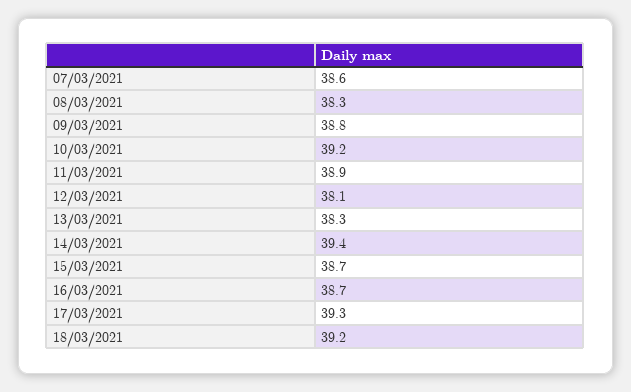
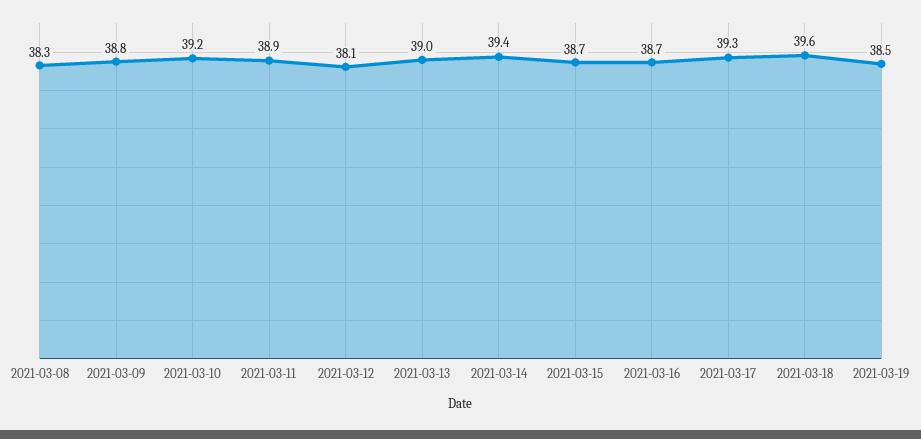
07/03/2021: 38.6 -> none
13/03/2021: 38.3 -> 39
18/03/2021: 39.2 -> 39.6
2021-03-19: none -> 38.5

